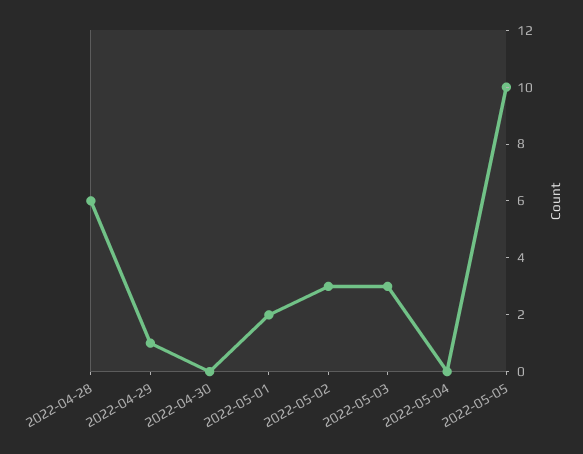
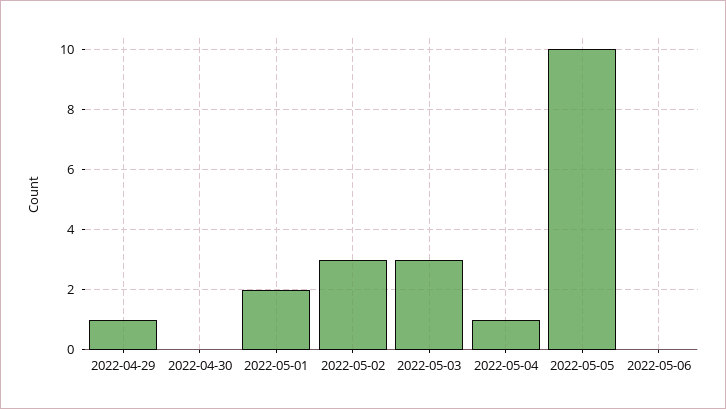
2022-04-28: 6 -> none
2022-05-04: 0 -> 1
2022-05-06: none -> 0

